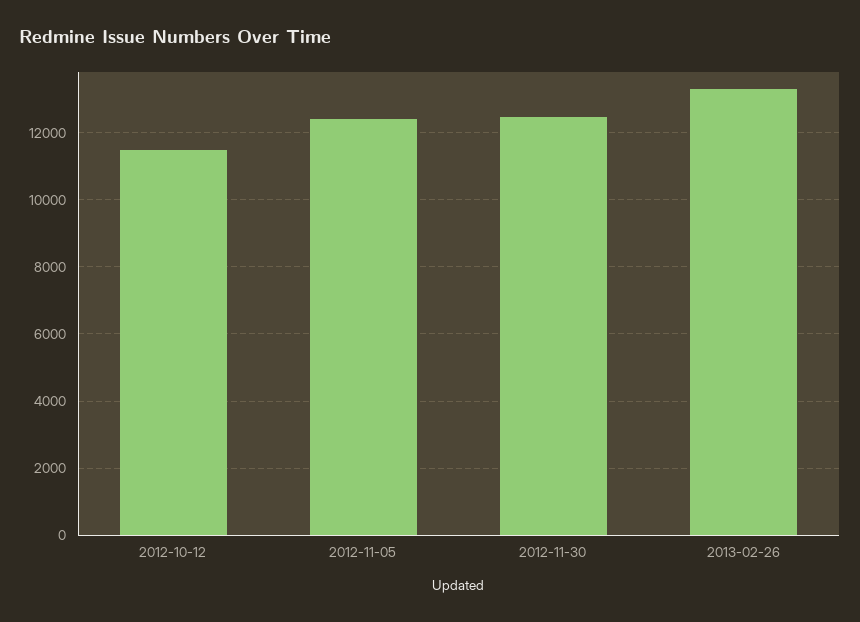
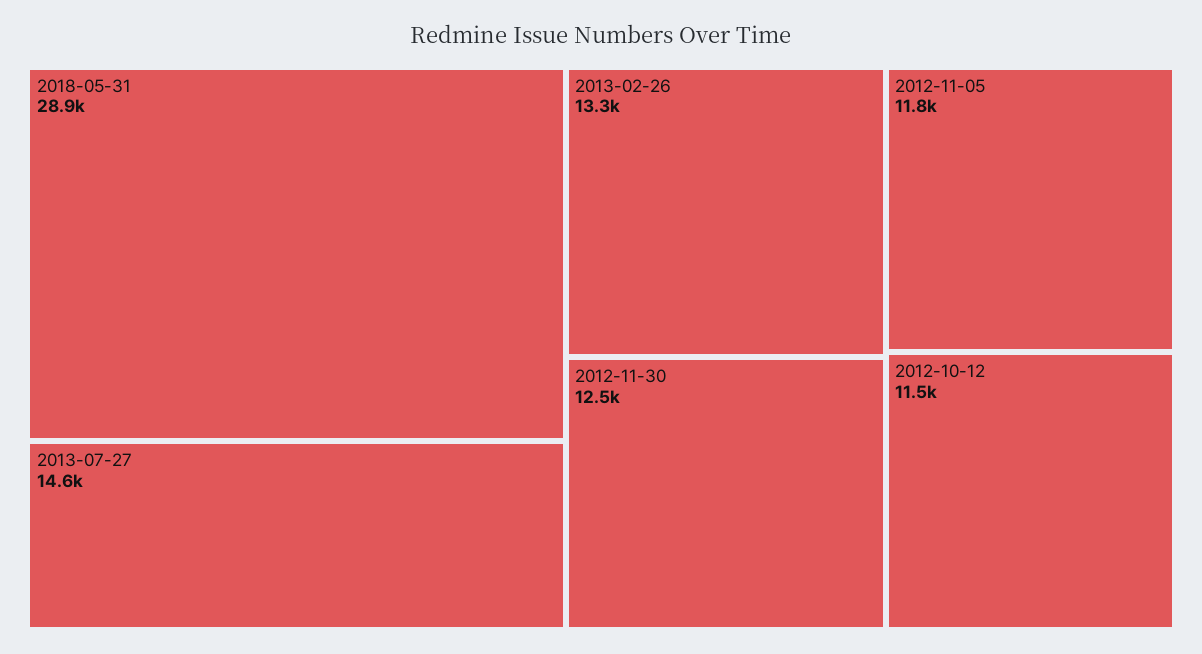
2012-11-05: 12400 -> 11800
2018-05-31: none -> 28900
2013-07-27: none -> 14600

